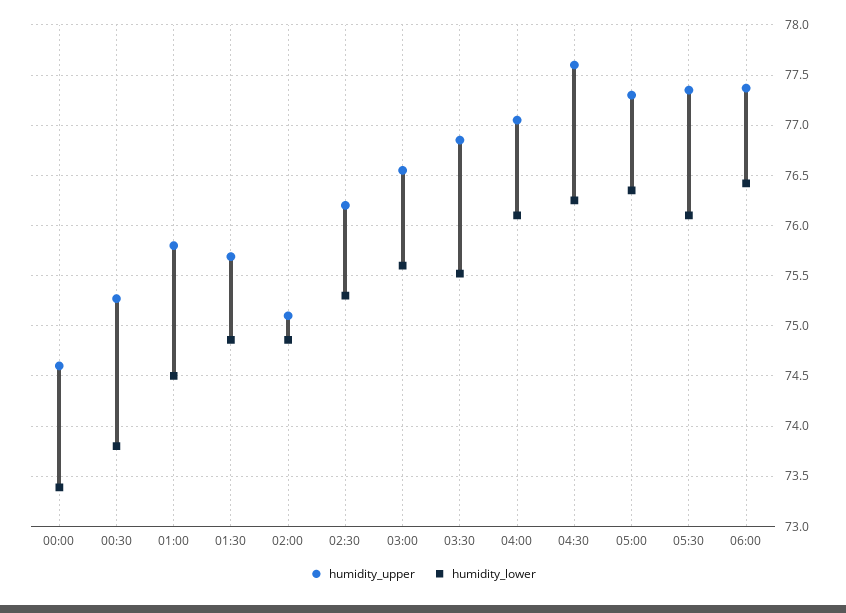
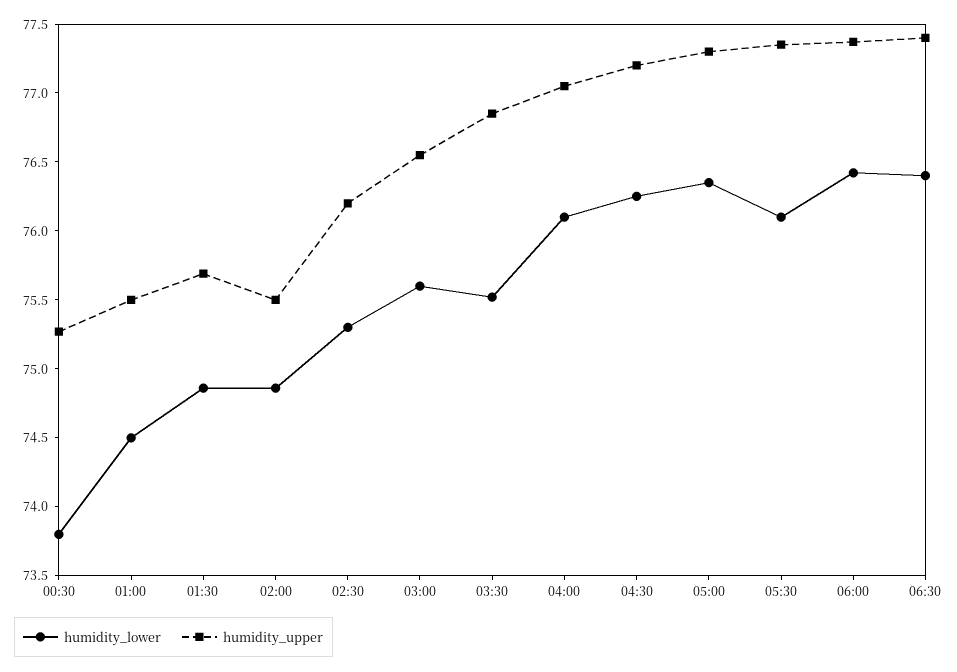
humidity_upper, 00:00: 74.6 -> none
humidity_lower, 00:00: 73.4 -> none
humidity_upper, 01:00: 75.8 -> 75.5
humidity_upper, 02:00: 75.1 -> 75.5
humidity_upper, 04:30: 77.6 -> 77.2
humidity_lower, 06:30: none -> 76.4
humidity_upper, 06:30: none -> 77.4

